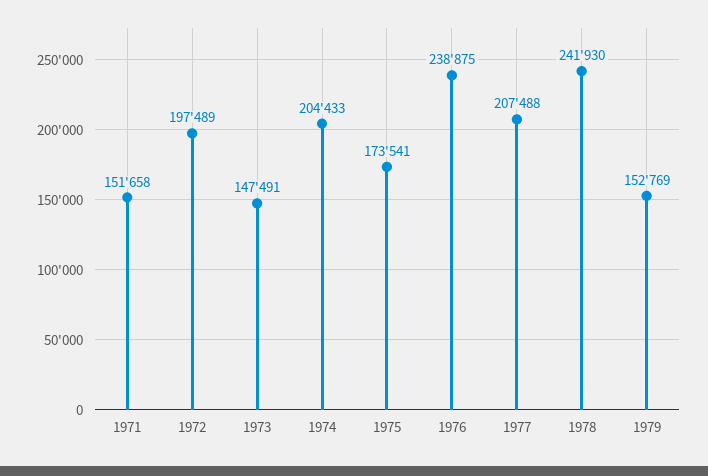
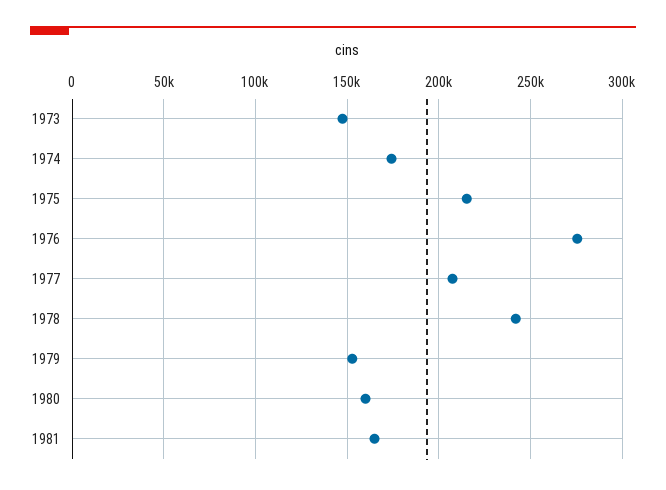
1971: 151658 -> none
1972: 197489 -> none
1974: 204433 -> 175000
1975: 173541 -> 215000
1976: 238875 -> 275000
1980: none -> 160000
1981: none -> 165000

